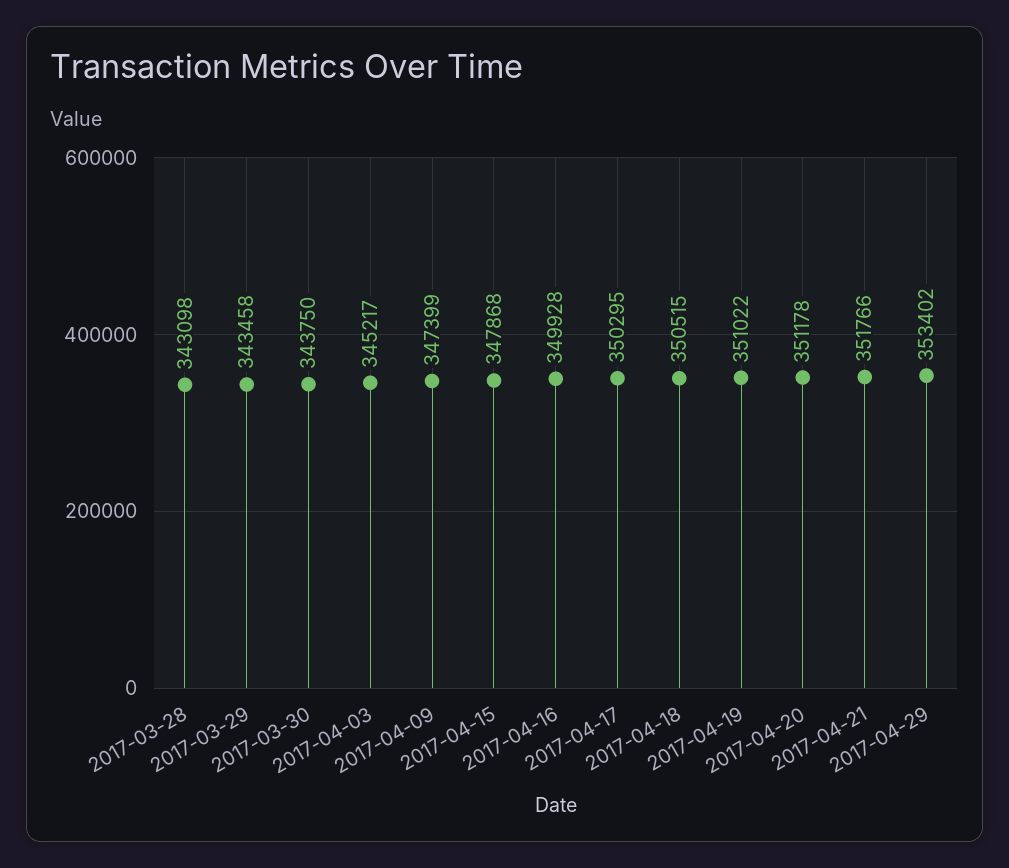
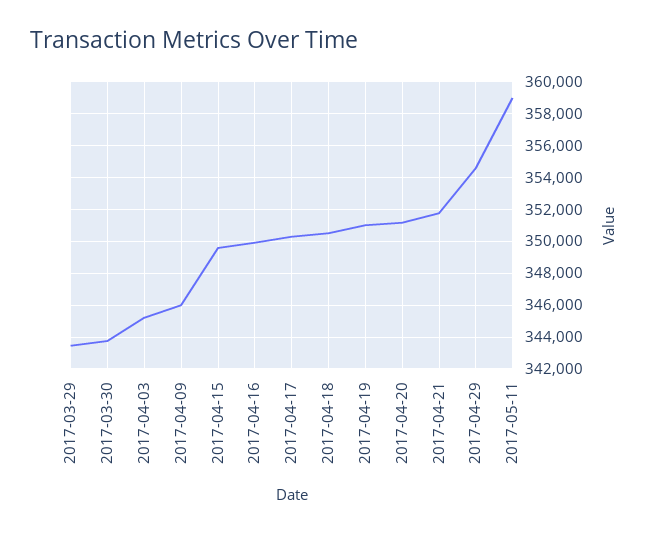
2017-03-28: 343098 -> none
2017-04-09: 347399 -> 346000
2017-04-15: 347868 -> 349500
2017-04-29: 353402 -> 354500
2017-05-11: none -> 359000

